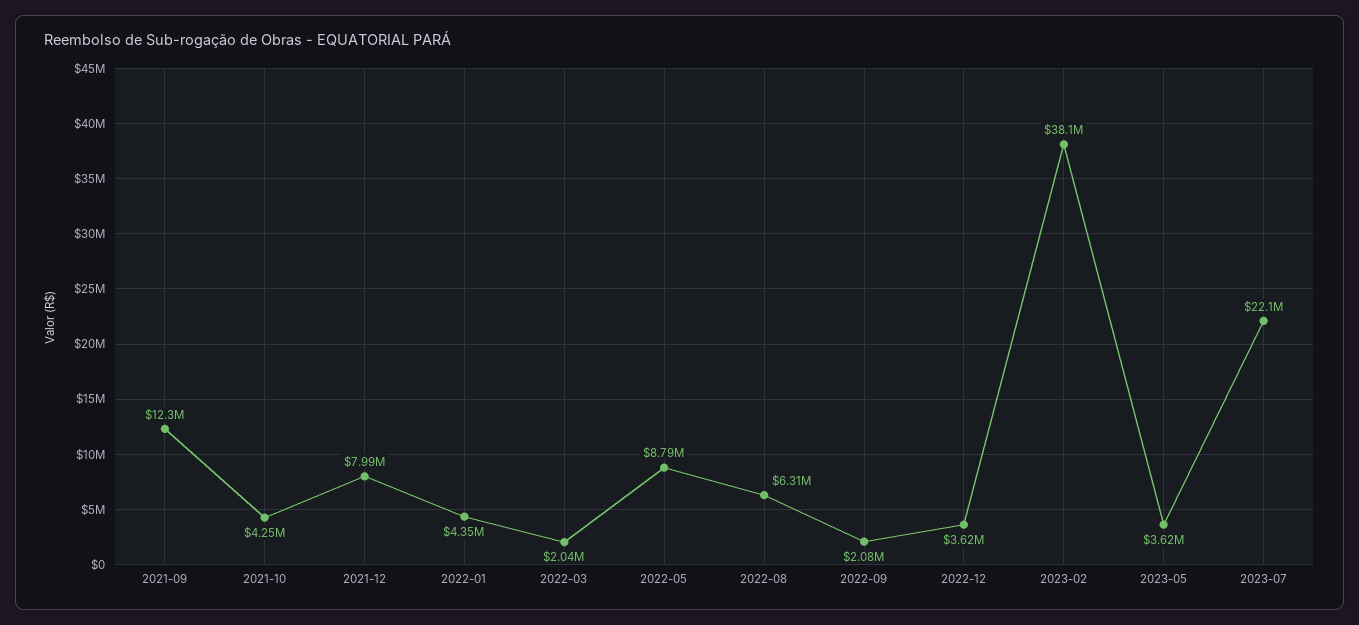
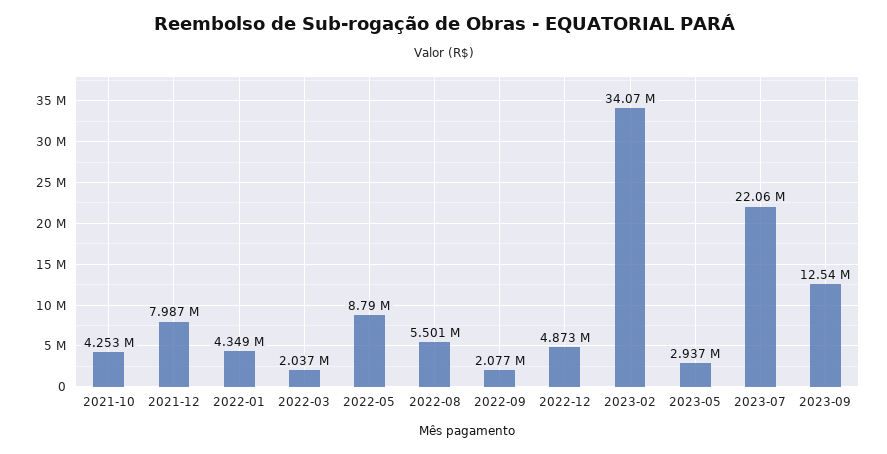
2021-09: 12300000 -> none
2022-08: 6310000 -> 5501000
2022-12: 3620000 -> 4873000
2023-02: 38100000 -> 34070000
2023-05: 3620000 -> 2937000
2023-09: none -> 12540000

